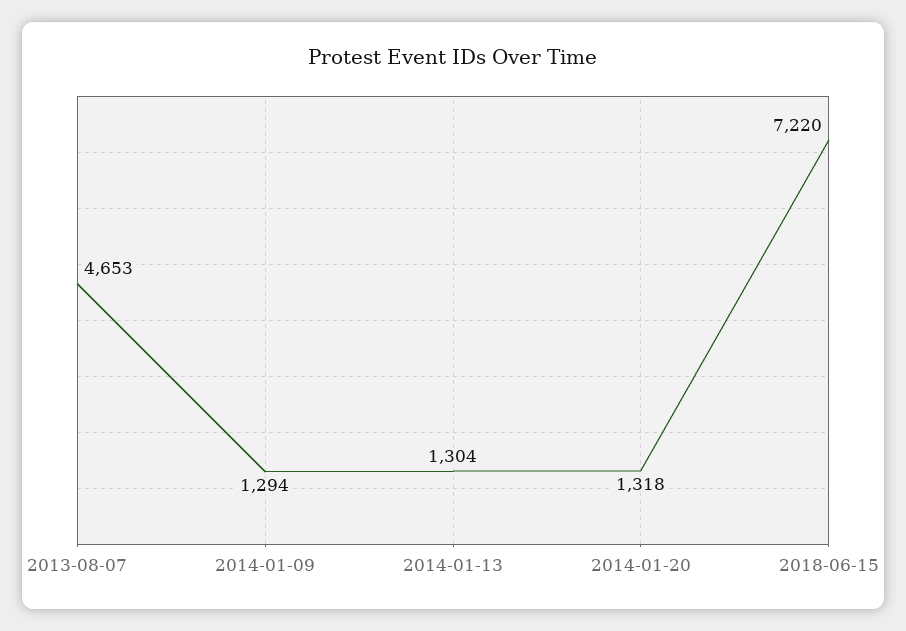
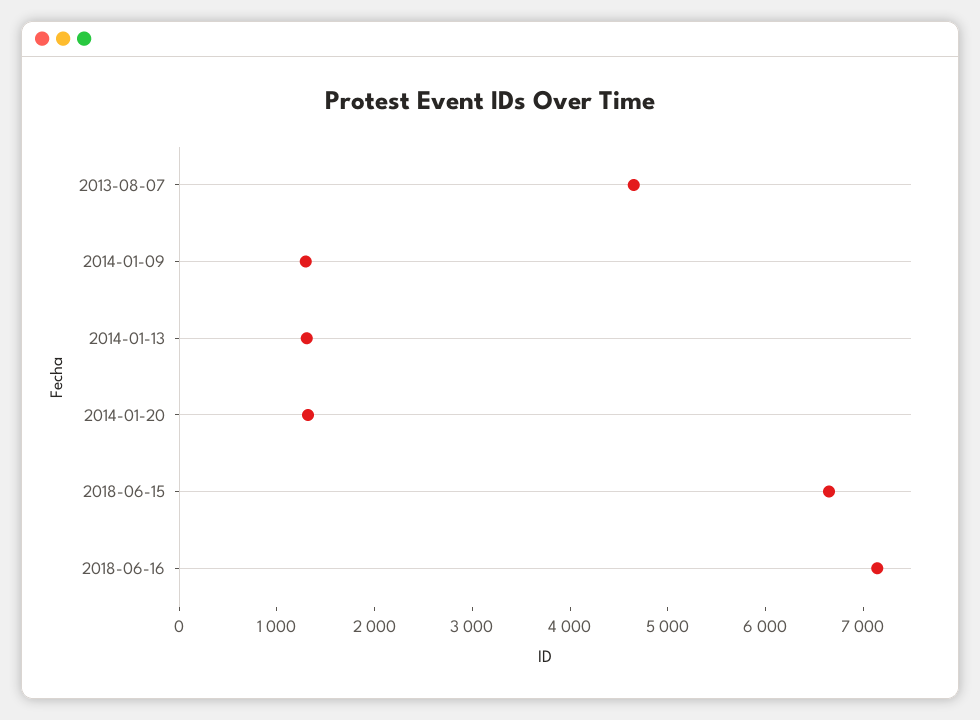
2018-06-15: 7220 -> 6600
2018-06-16: none -> 7200

